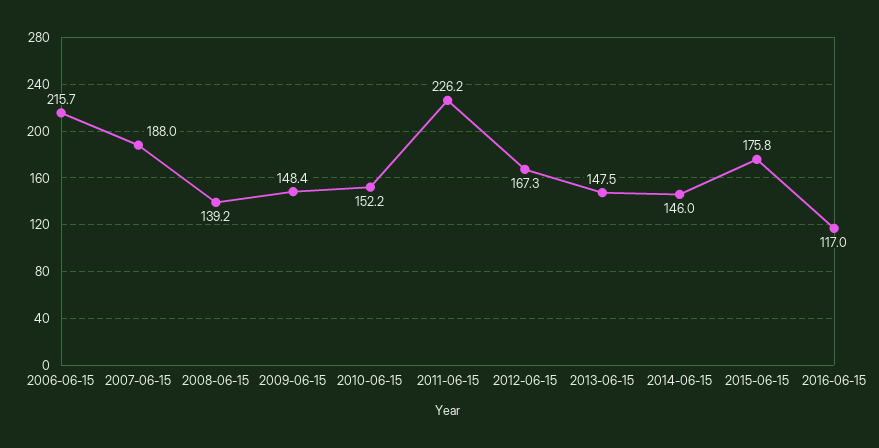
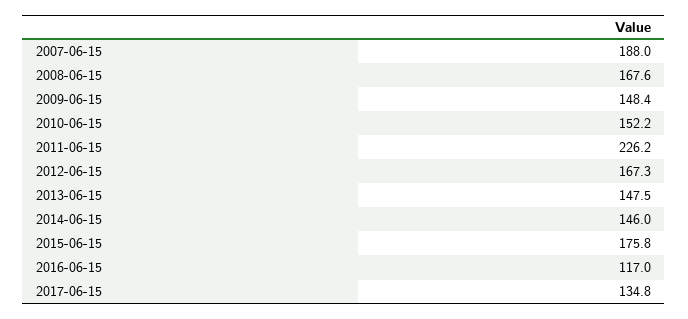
2006-06-15: 215.7 -> none
2008-06-15: 139.2 -> 167.6
2017-06-15: none -> 134.8

